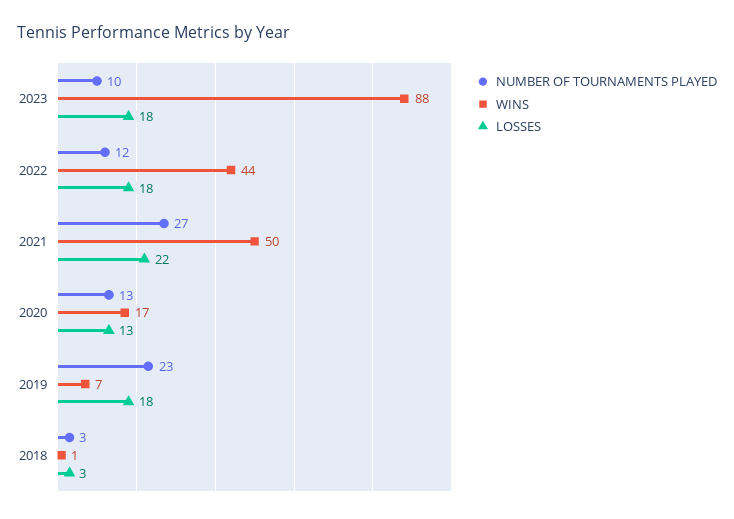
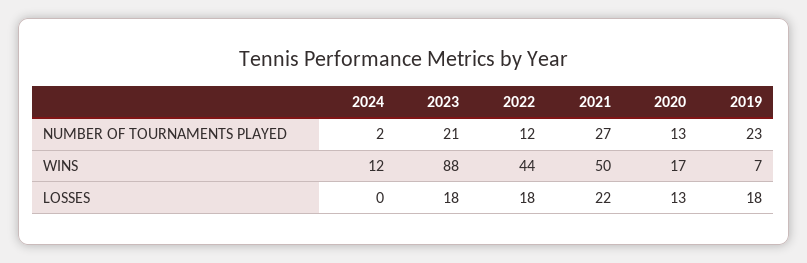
NUMBER OF TOURNAMENTS PLAYED, 2023: 10 -> 21
NUMBER OF TOURNAMENTS PLAYED, 2018: 3 -> none
WINS, 2018: 1 -> none
LOSSES, 2018: 3 -> none
NUMBER OF TOURNAMENTS PLAYED, 2024: none -> 2
WINS, 2024: none -> 12
LOSSES, 2024: none -> 0

